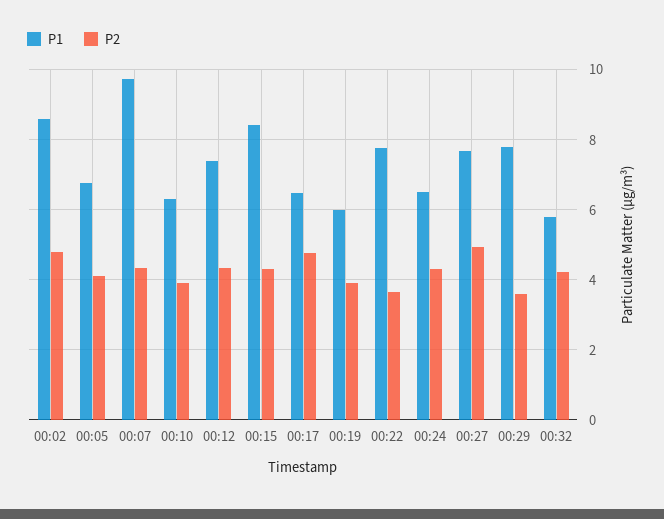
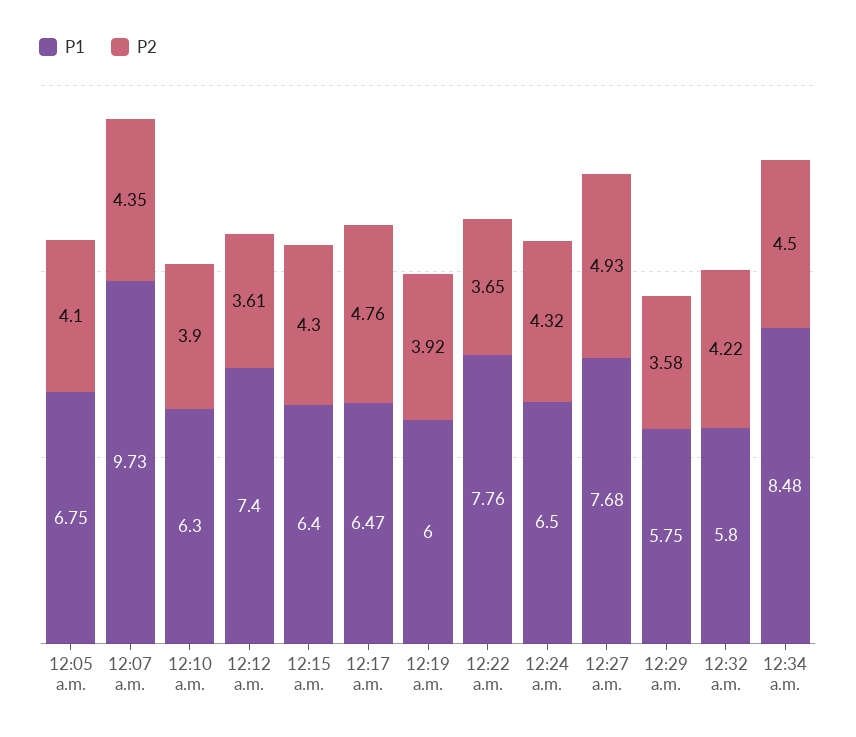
P1, 00:02: 8.6 -> none
P2, 00:02: 4.8 -> none
P2, 00:12: 4.4 -> 3.61
P1, 00:15: 8.4 -> 6.4
P1, 00:29: 7.8 -> 5.75
P1, 12:34 a.m.: none -> 8.48
P2, 12:34 a.m.: none -> 4.5

